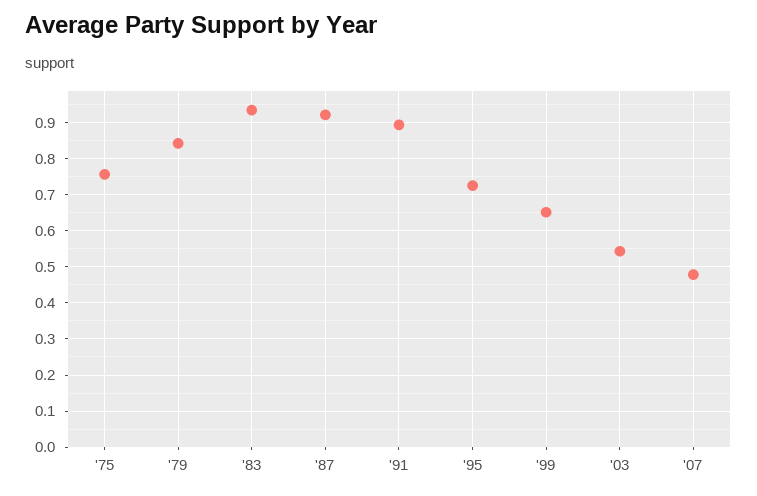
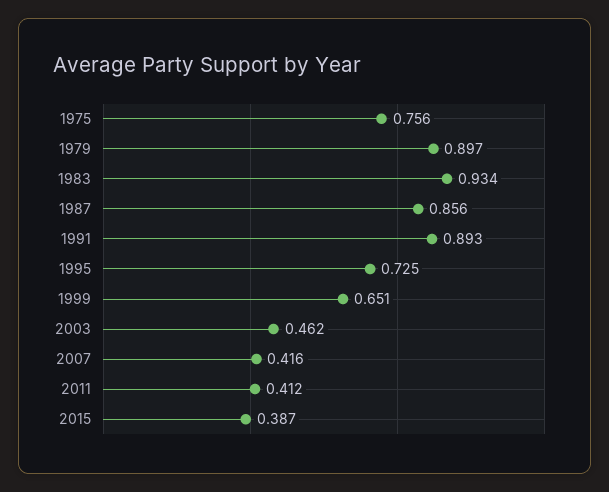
'79: 0.84 -> 0.897
'87: 0.92 -> 0.856
'03: 0.54 -> 0.462
'07: 0.48 -> 0.416
2011: none -> 0.412
2015: none -> 0.387

